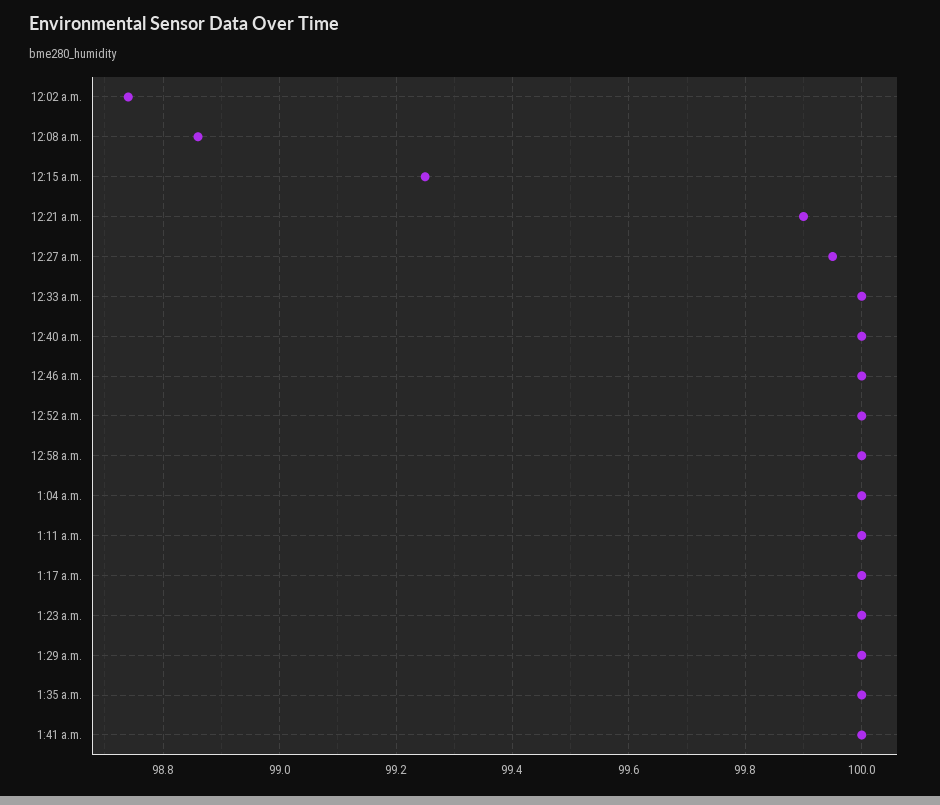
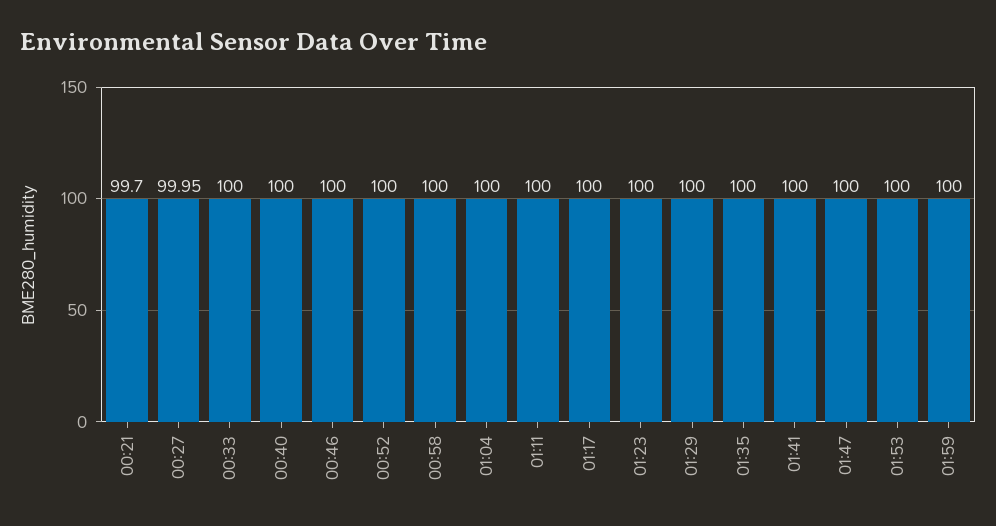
12:02 a.m.: 98.75 -> none
12:08 a.m.: 98.85 -> none
12:15 a.m.: 99.25 -> none
12:21 a.m.: 99.9 -> 99.7
01:47: none -> 100
01:53: none -> 100
01:59: none -> 100

